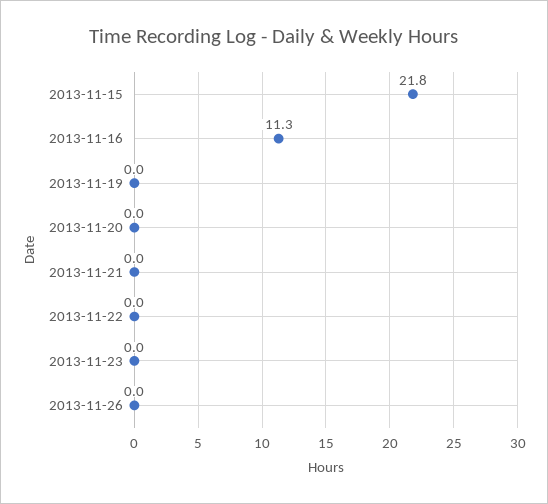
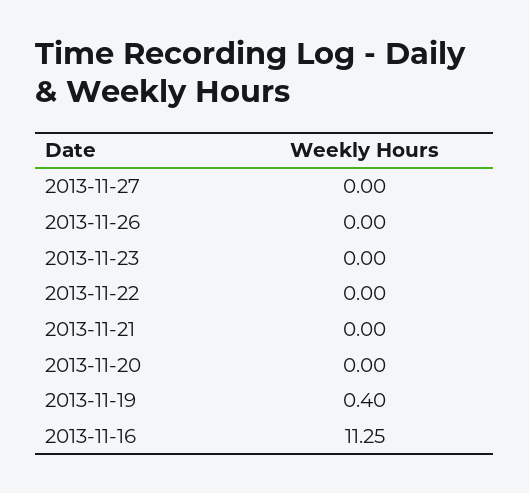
2013-11-15: 21.8 -> none
2013-11-19: 0 -> 0.4
2013-11-27: none -> 0

